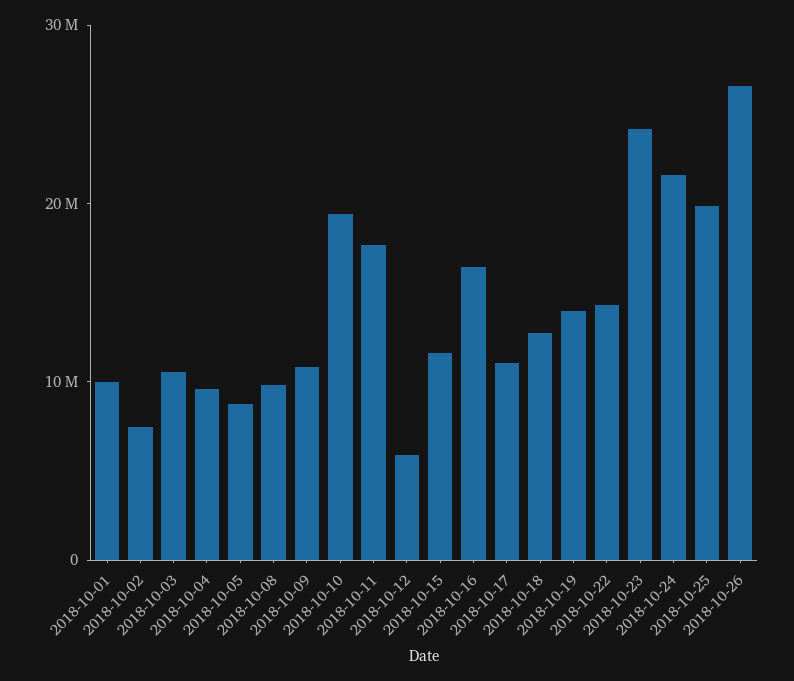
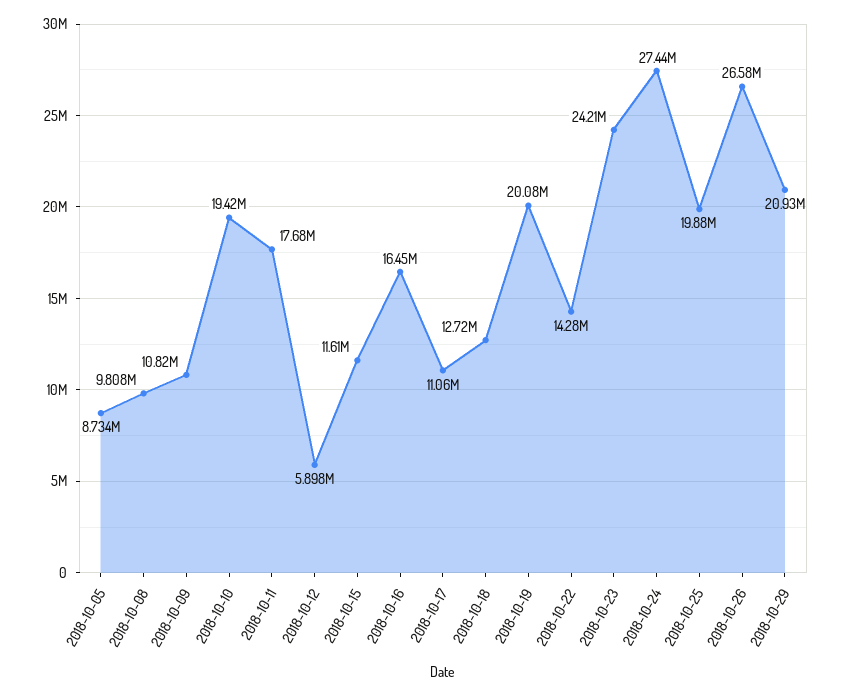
2018-10-01: 10000000 -> none
2018-10-02: 8000000 -> none
2018-10-03: 10000000 -> none
2018-10-04: 10000000 -> none
2018-10-19: 14000000 -> 20080000
2018-10-24: 22000000 -> 27440000
2018-10-29: none -> 20930000

